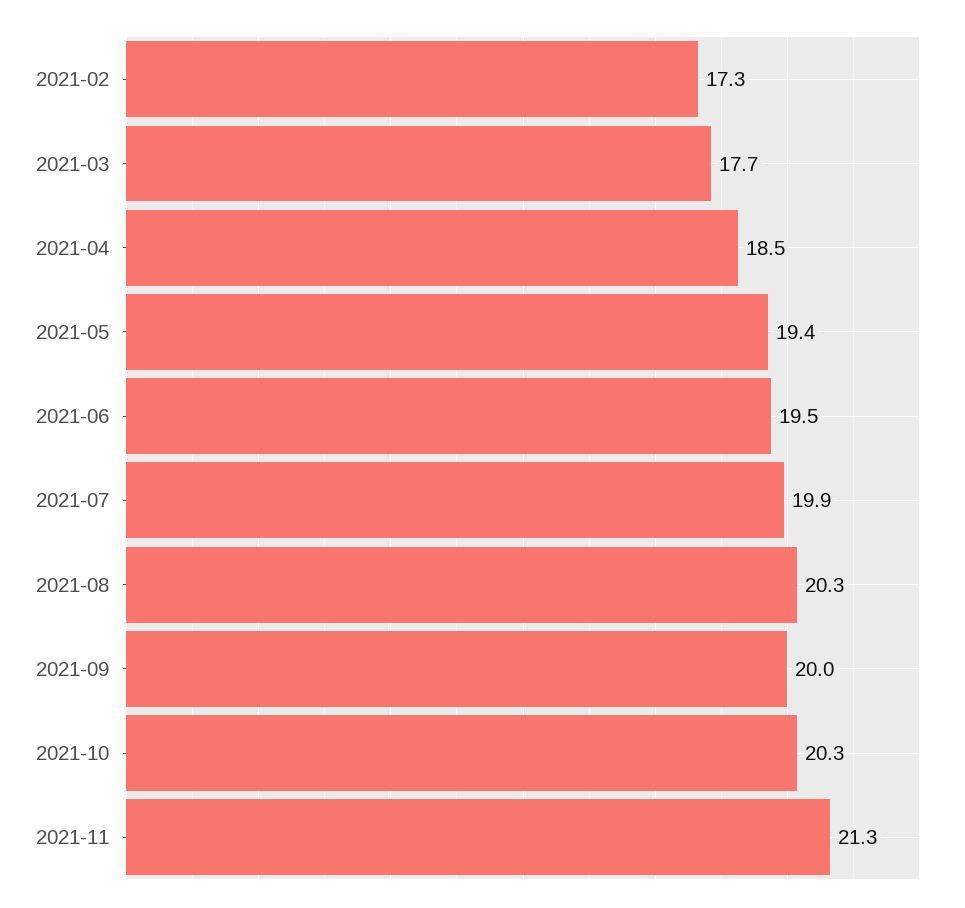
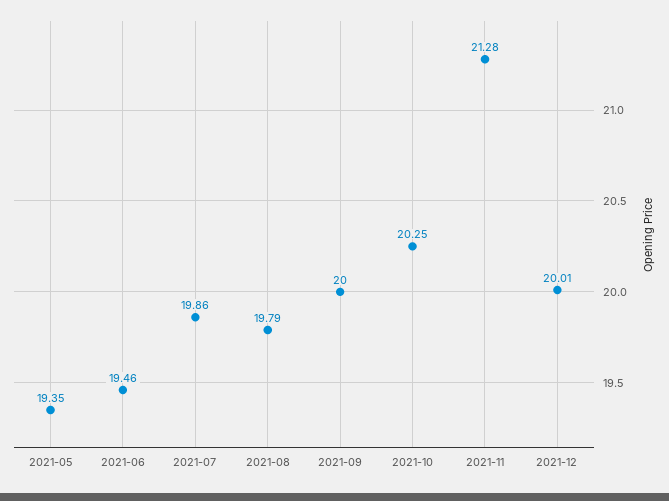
2021-02: 17.3 -> none
2021-03: 17.7 -> none
2021-04: 18.5 -> none
2021-08: 20.3 -> 19.79
2021-12: none -> 20.01

